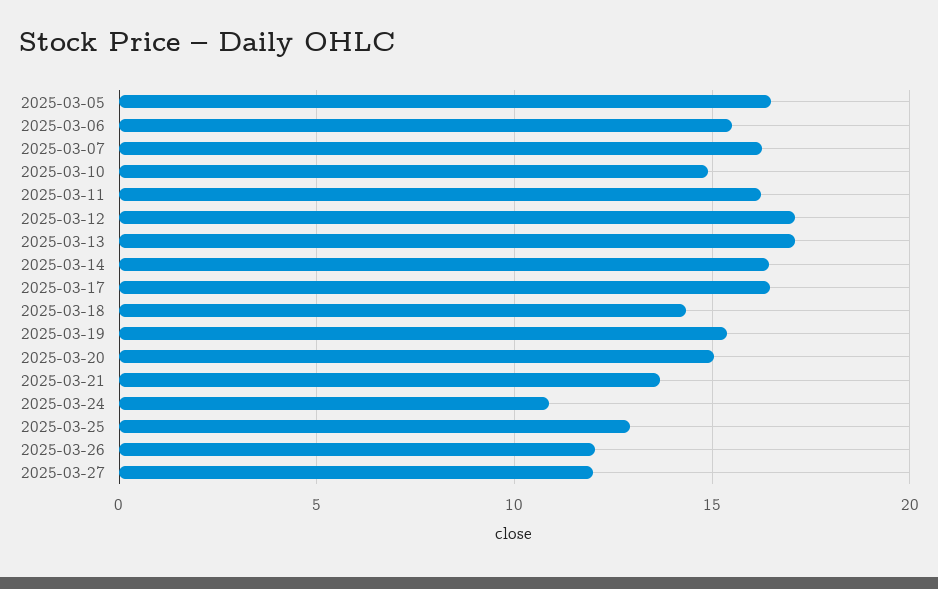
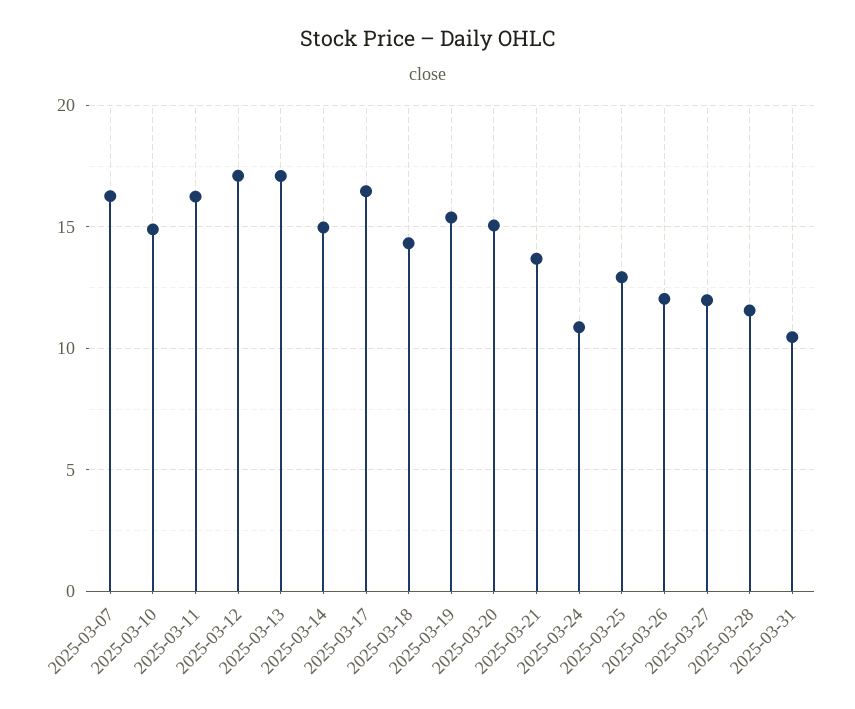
2025-03-05: 16.5 -> none
2025-03-06: 15.5 -> none
2025-03-14: 16.5 -> 15
2025-03-28: none -> 11.5
2025-03-31: none -> 10.5

